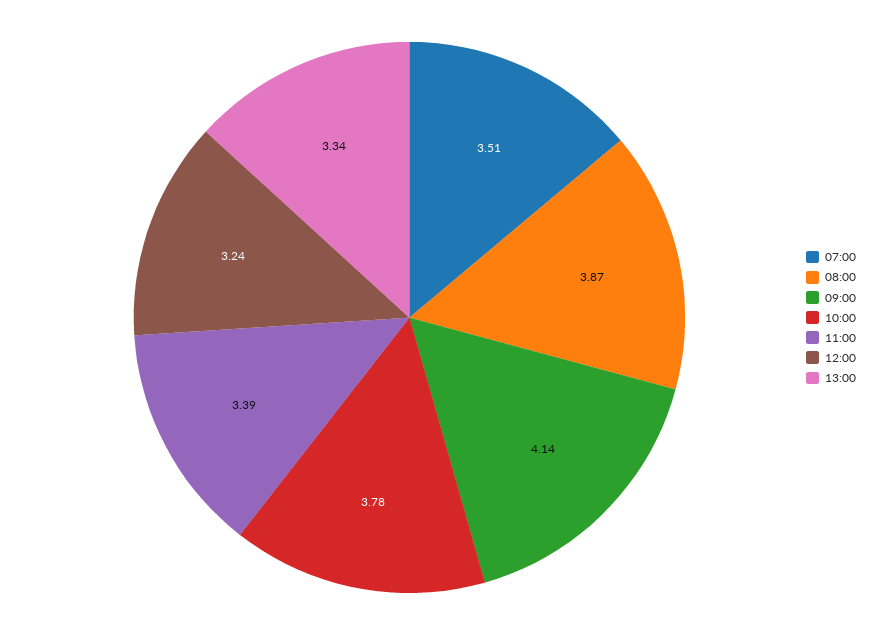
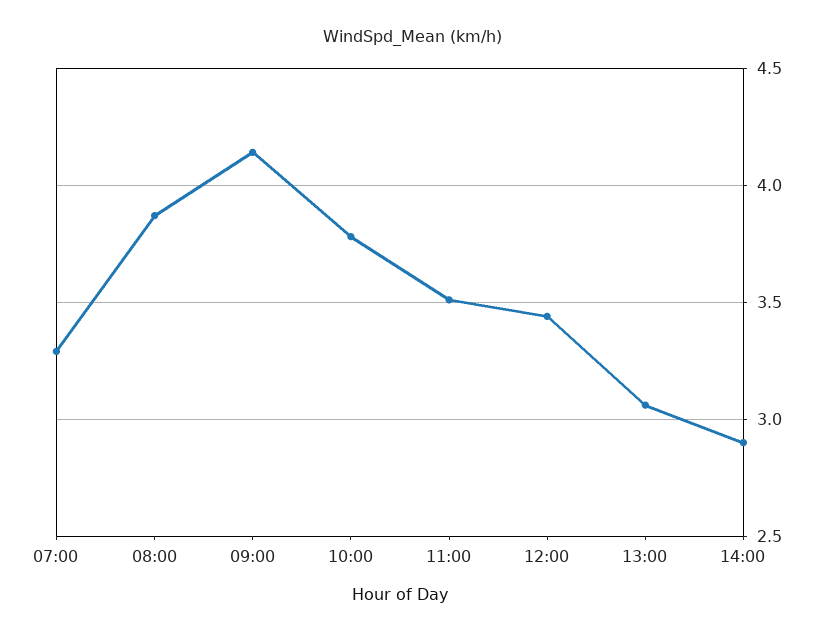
07:00: 3.51 -> 3.3
11:00: 3.39 -> 3.5
12:00: 3.24 -> 3.45
13:00: 3.34 -> 3.05
14:00: none -> 2.9

